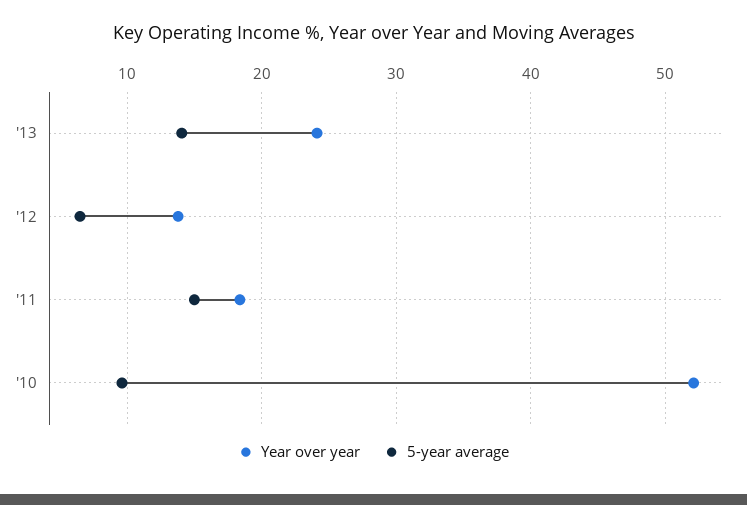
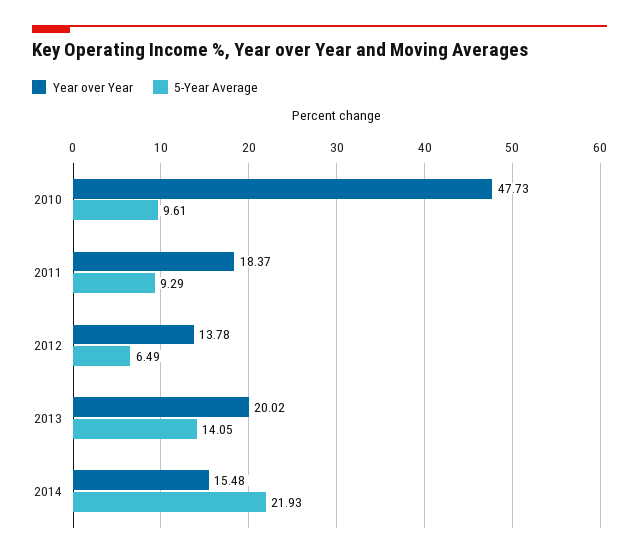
Year over year, '13: 24 -> 20.02
5-year average, '11: 15 -> 9.29
Year over year, '10: 52 -> 47.73
Year over year, 2014: none -> 15.48
5-year average, 2014: none -> 21.93

